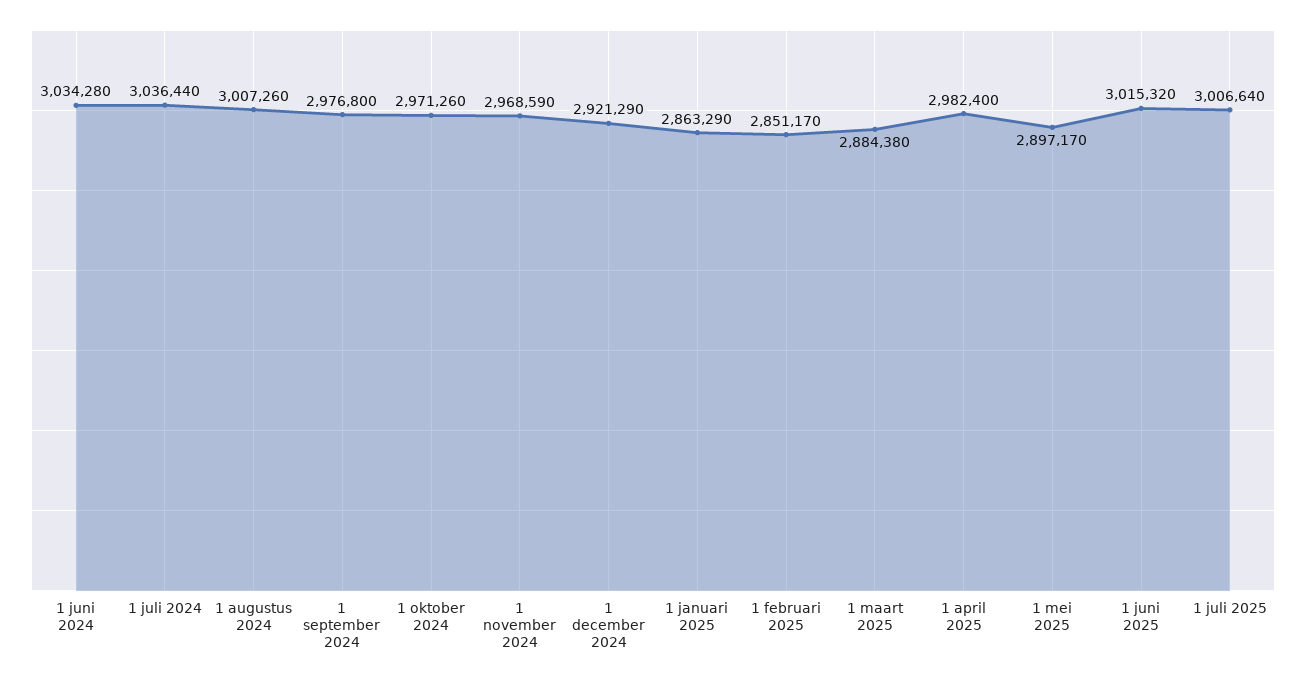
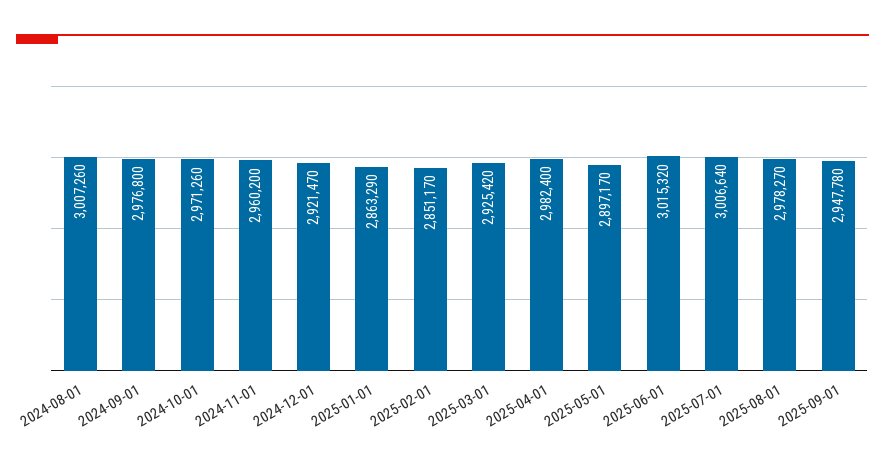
1 juni 2024: 3034280 -> none
1 juli 2024: 3036440 -> none
1 november 2024: 2968590 -> 2960200
1 december 2024: 2921290 -> 2921470
1 maart 2025: 2884380 -> 2925420
2025-08-01: none -> 2978270
2025-09-01: none -> 2947780

